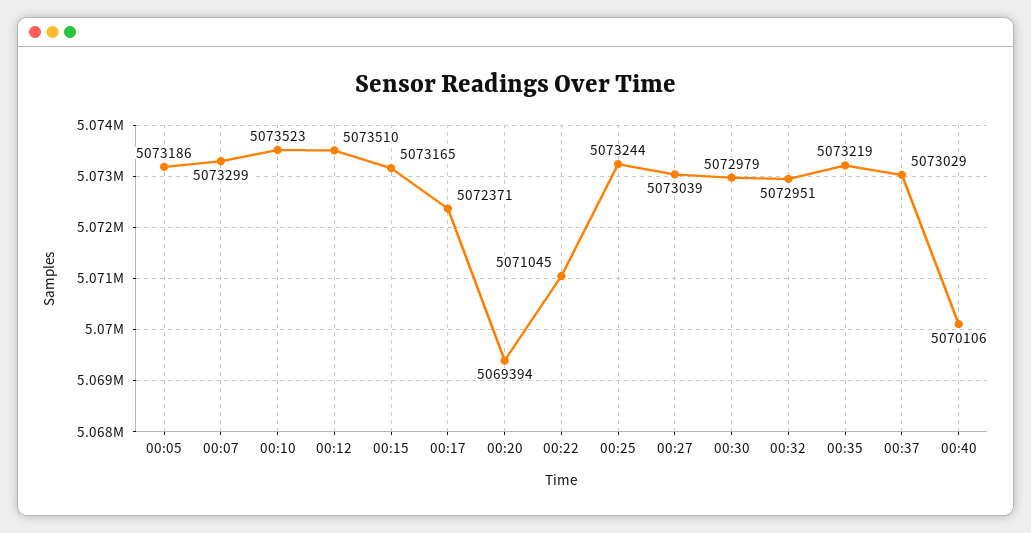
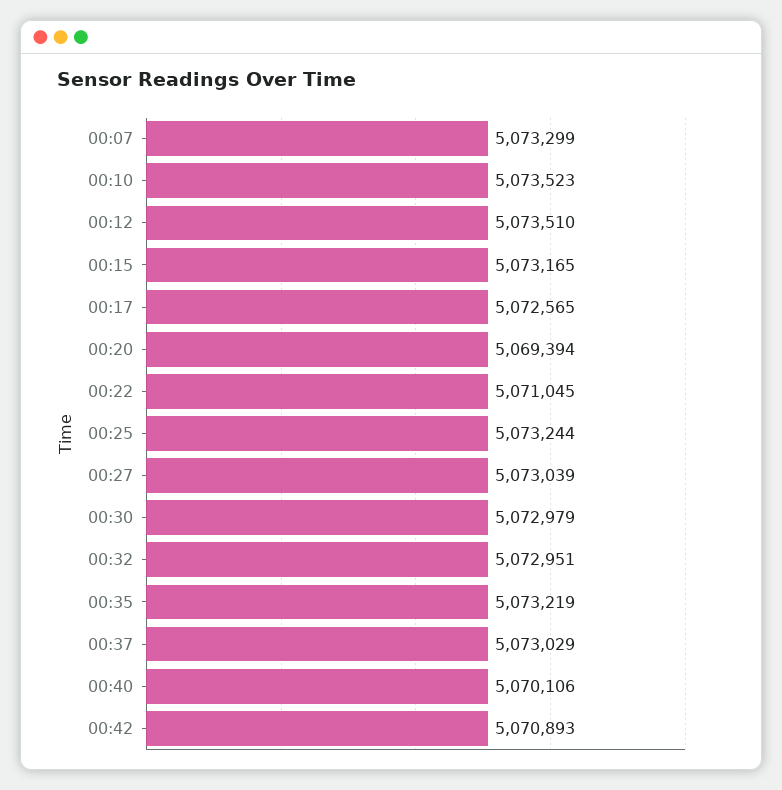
00:05: 5073186 -> none
00:17: 5072371 -> 5072565
00:42: none -> 5070893

